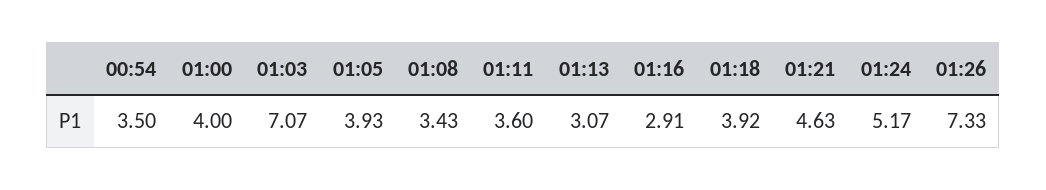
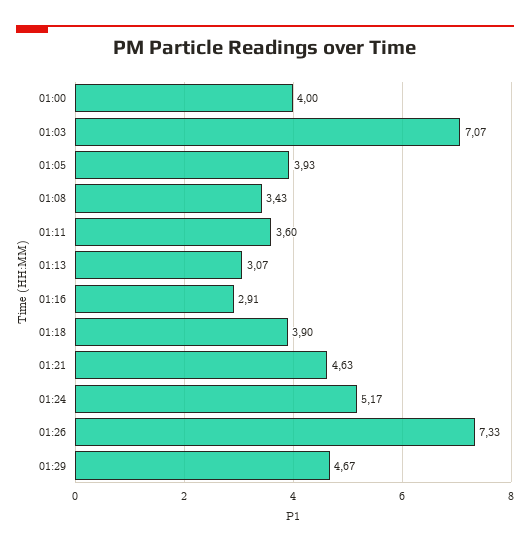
00:54: 3.5 -> none
01:18: 3.92 -> 3.9
01:29: none -> 4.67

